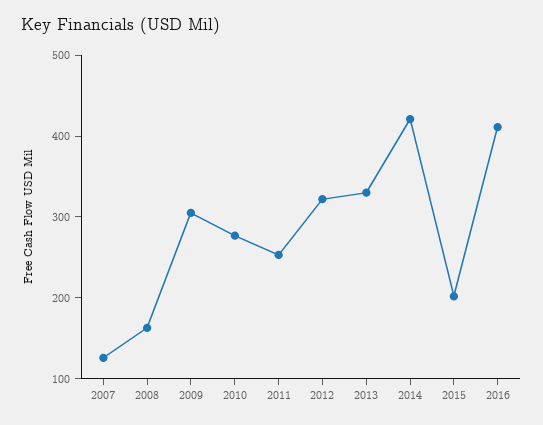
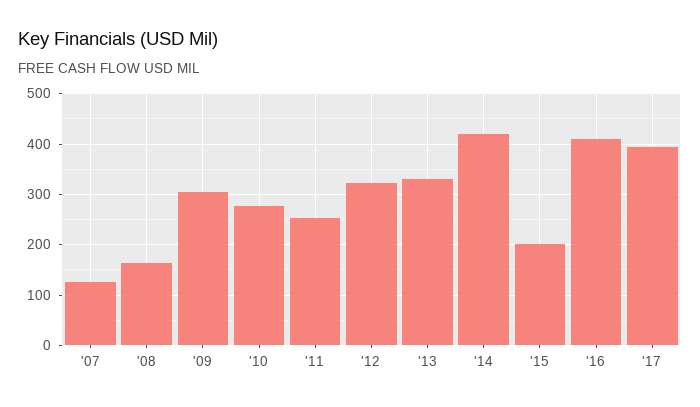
'17: none -> 400

